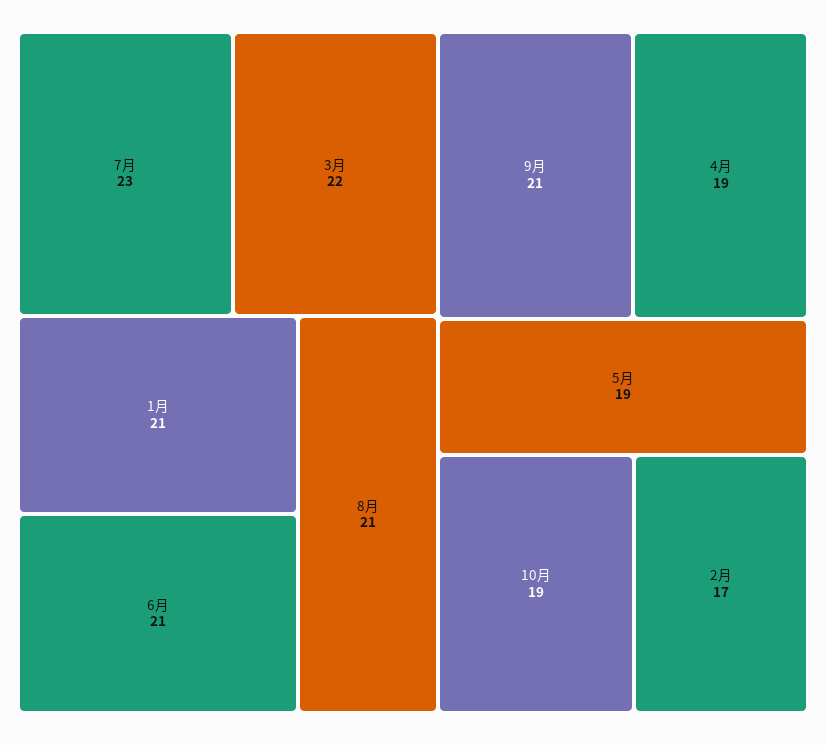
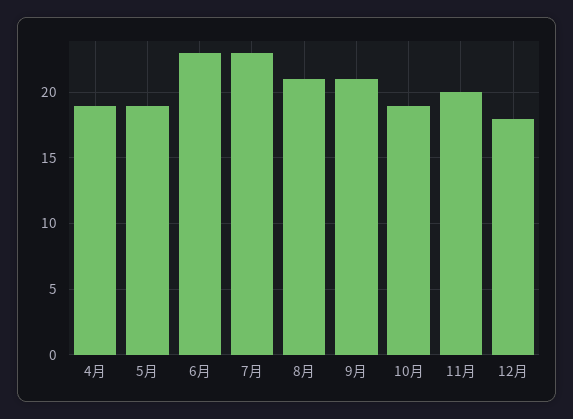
3月: 22 -> none
1月: 21 -> none
6月: 21 -> 23
2月: 17 -> none
11月: none -> 20
12月: none -> 18

